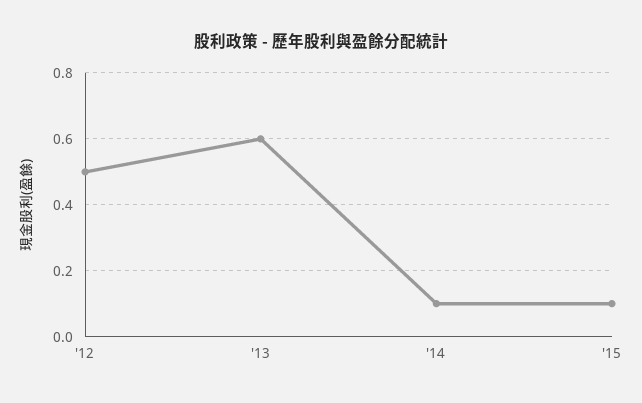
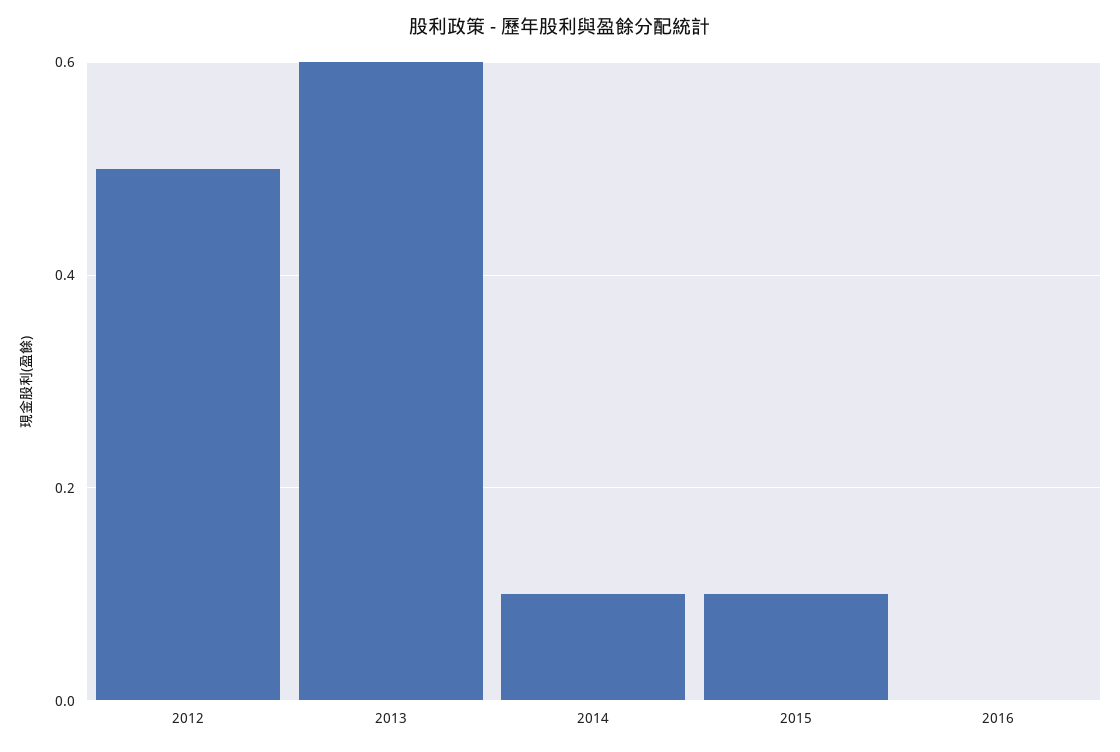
2016: none -> 0

